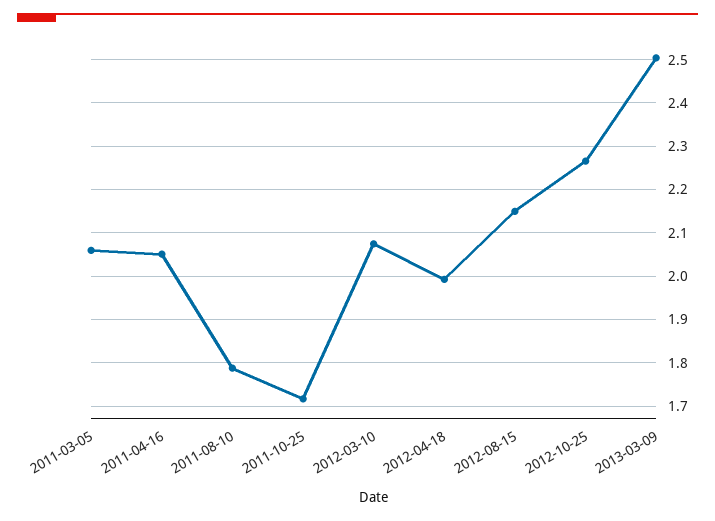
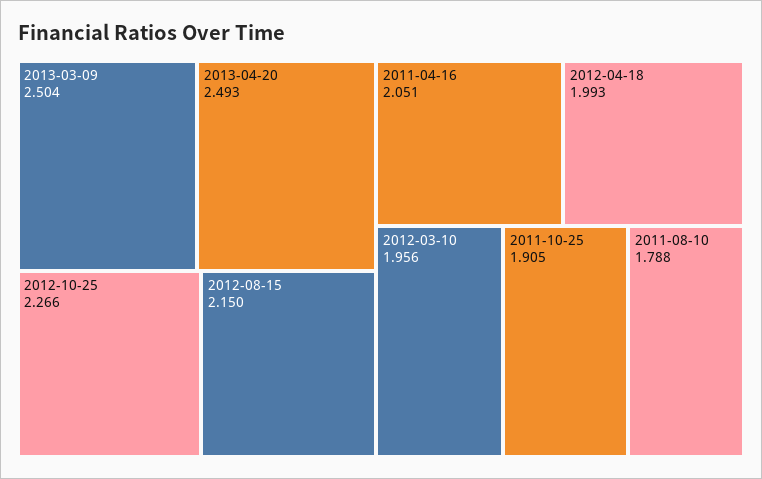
2011-03-05: 2.06 -> none
2011-10-25: 1.72 -> 1.905
2012-03-10: 2.08 -> 1.956
2013-04-20: none -> 2.493

